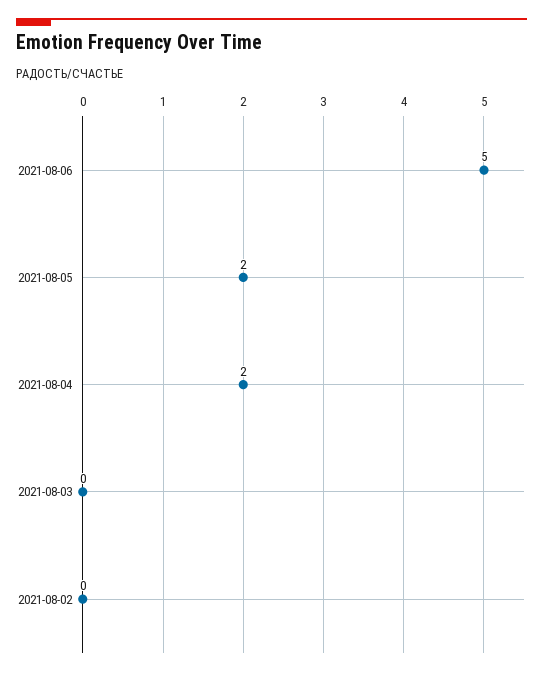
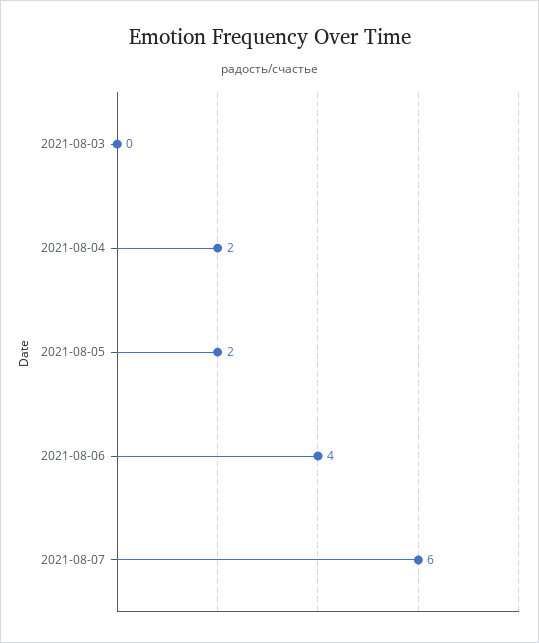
2021-08-06: 5 -> 4
2021-08-02: 0 -> none
2021-08-07: none -> 6

